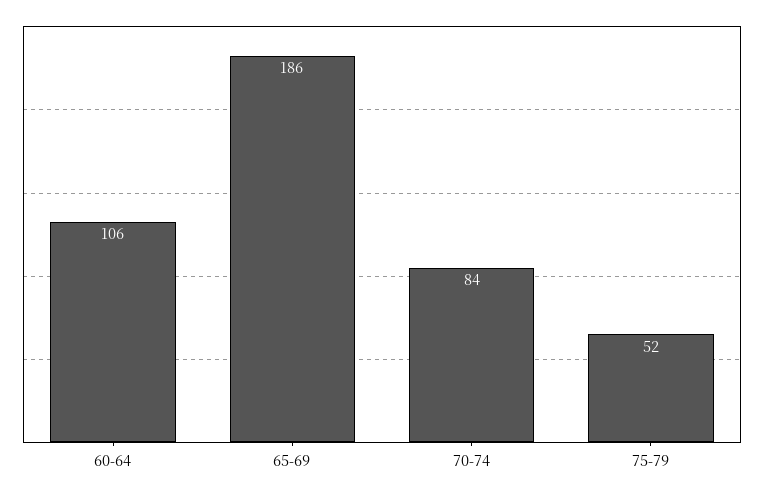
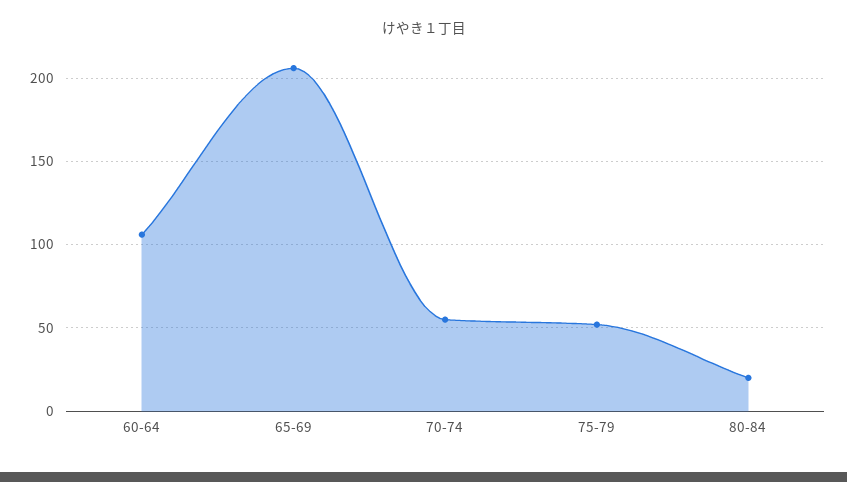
65-69: 186 -> 205
70-74: 84 -> 55
80-84: none -> 20

